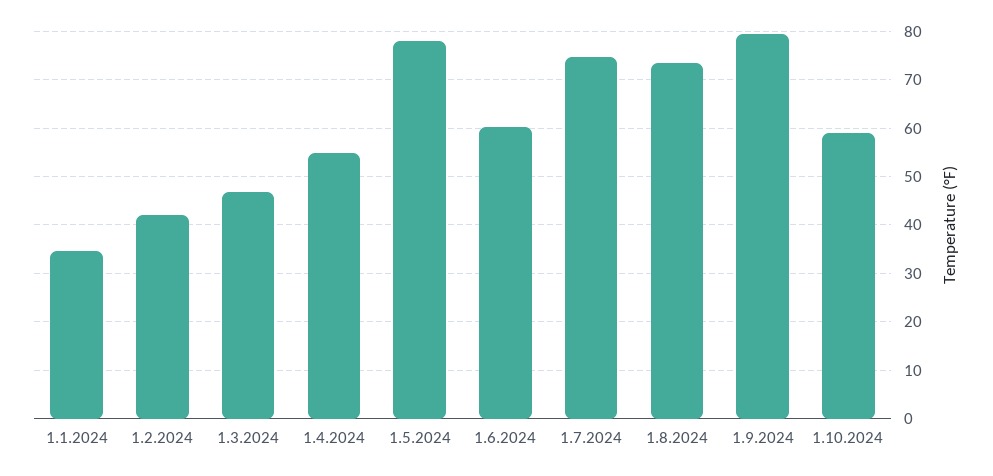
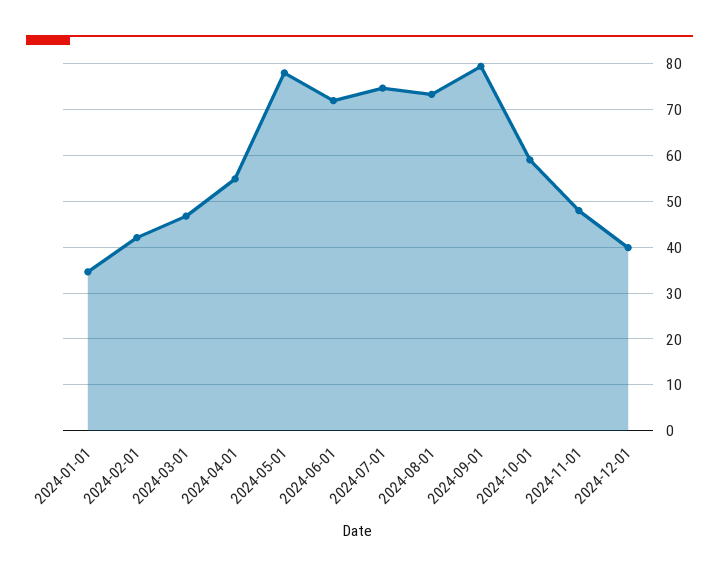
1.6.2024: 60 -> 72
2024-11-01: none -> 48
2024-12-01: none -> 40

